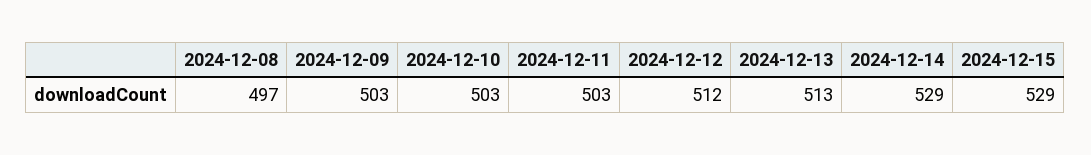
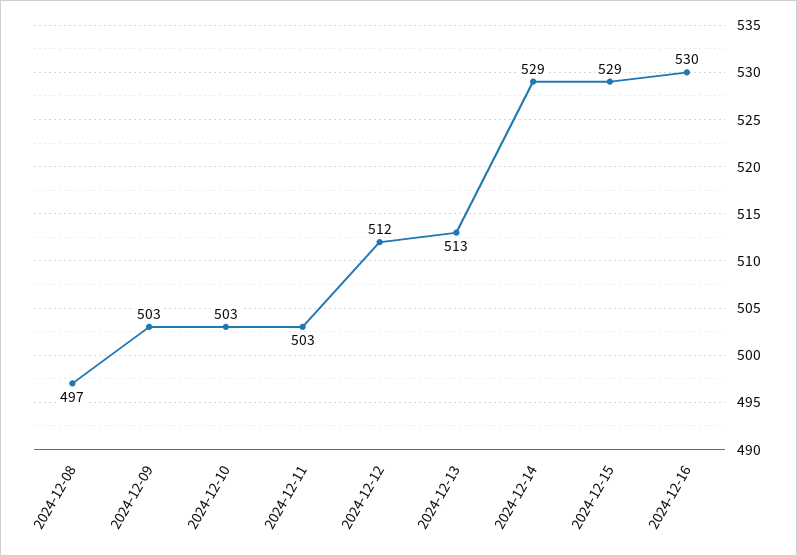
2024-12-16: none -> 530

